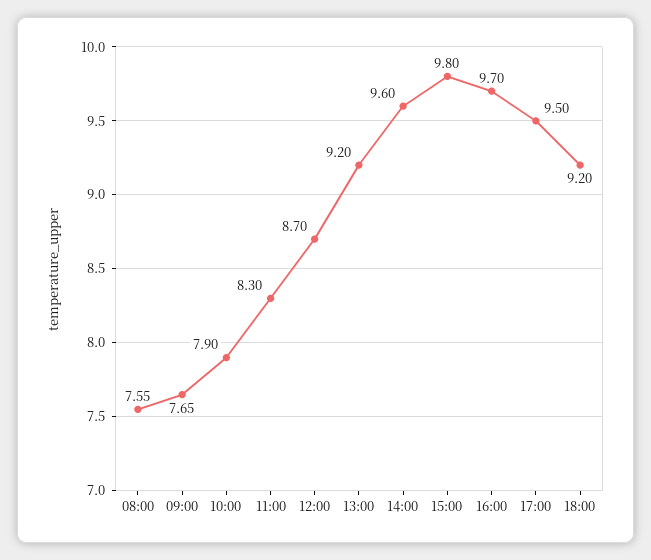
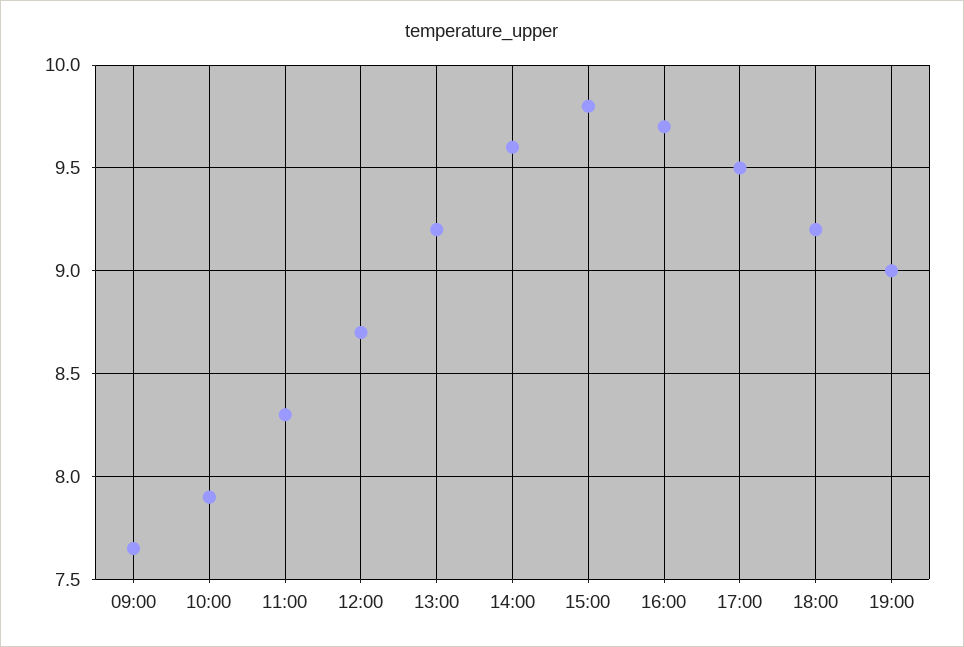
08:00: 7.55 -> none
19:00: none -> 9

